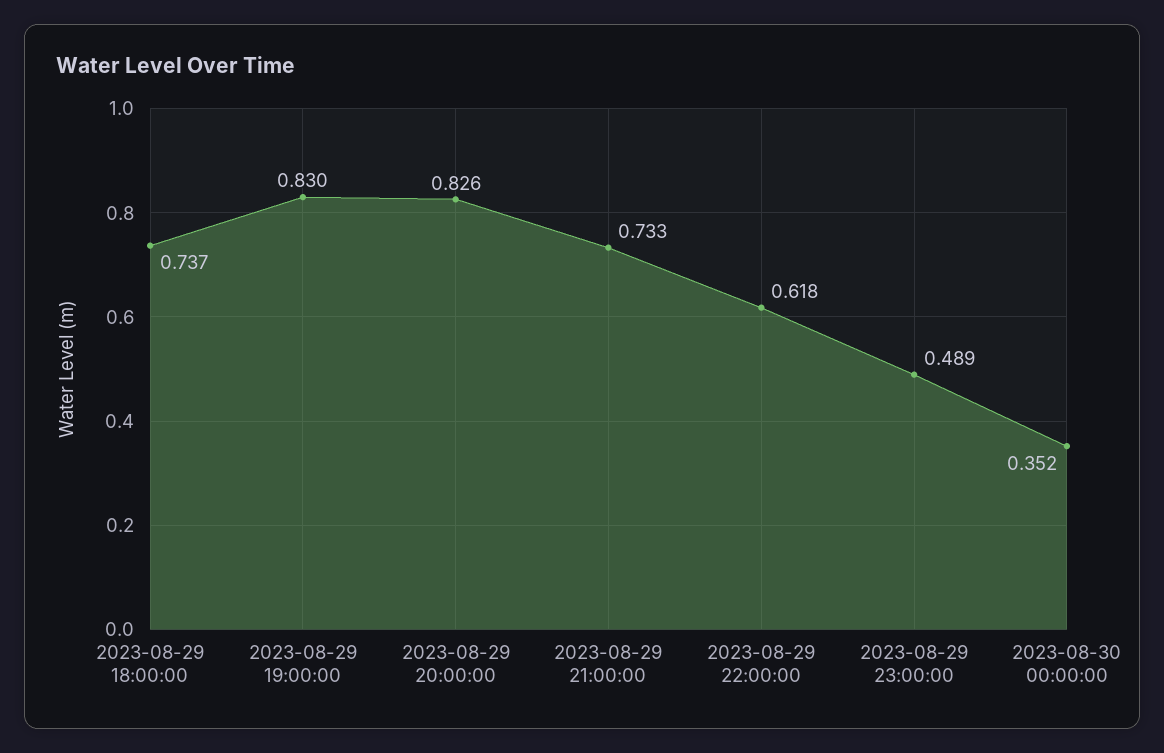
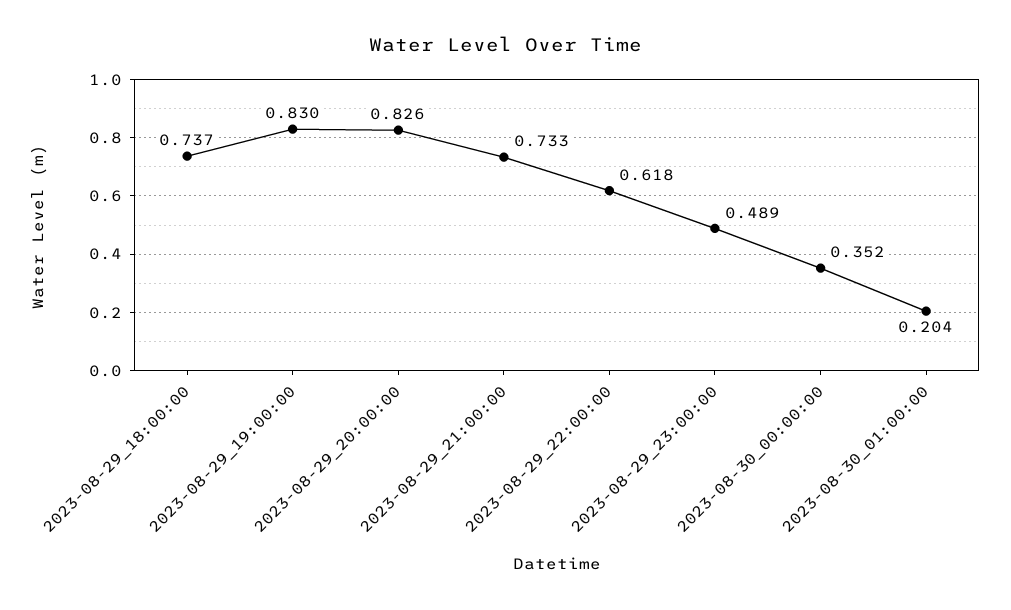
2023-08-30_01:00:00: none -> 0.204

